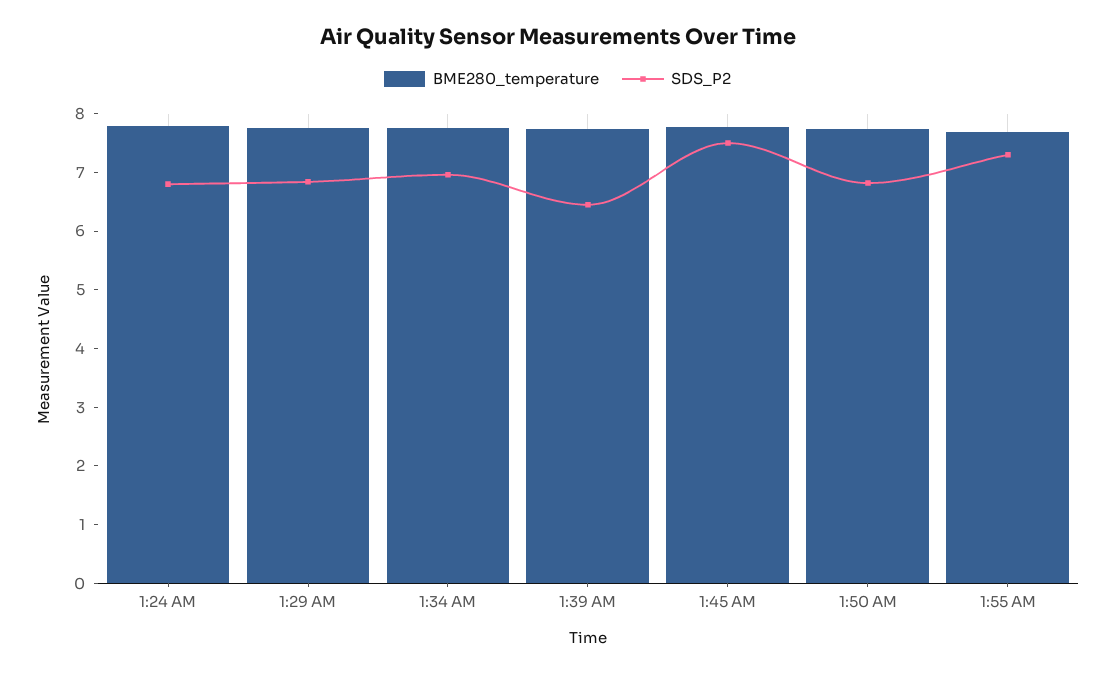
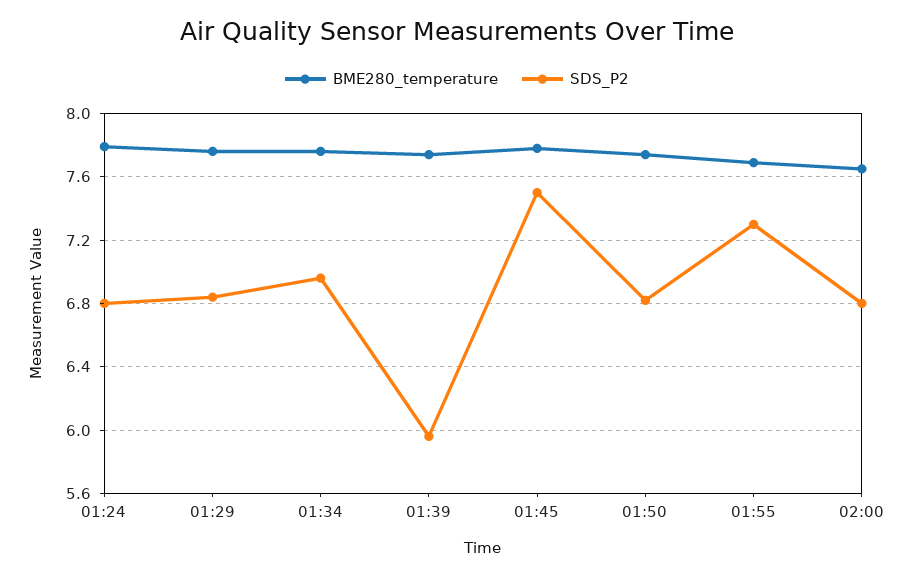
SDS_P2, 1:39 AM: 6.4 -> 5.95
BME280_temperature, 02:00: none -> 7.65
SDS_P2, 02:00: none -> 6.8

